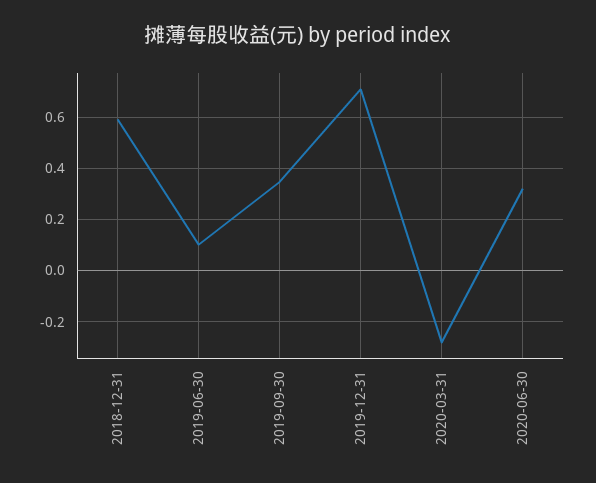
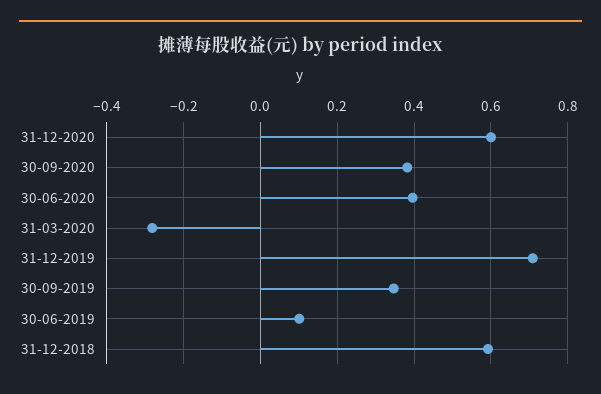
2020-06-30: 0.325 -> 0.4
31-12-2020: none -> 0.6
30-09-2020: none -> 0.38

